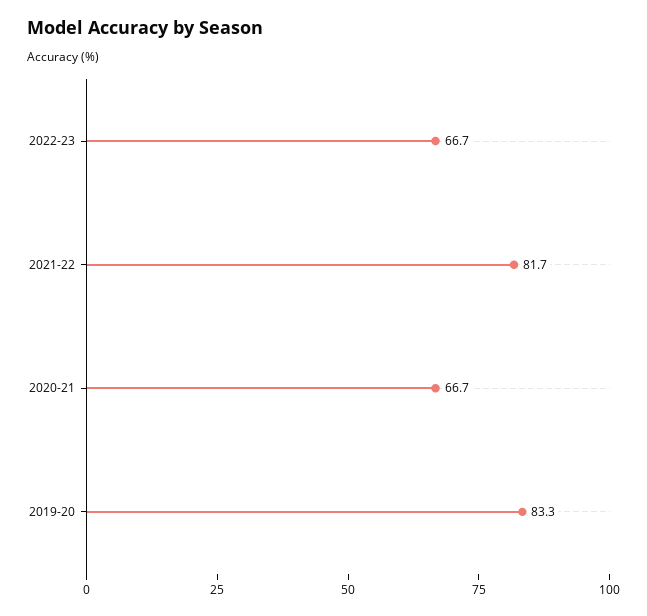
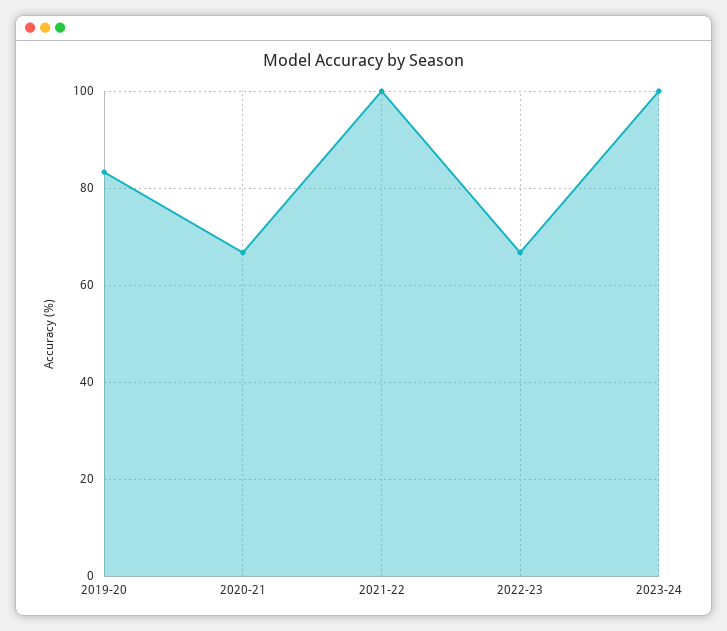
2021-22: 81.7 -> 100
2023-24: none -> 100

